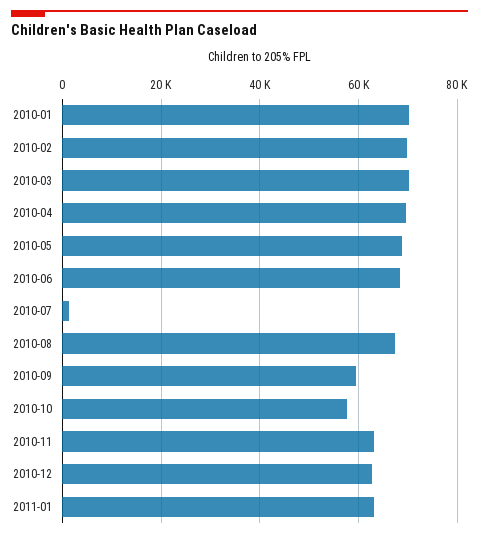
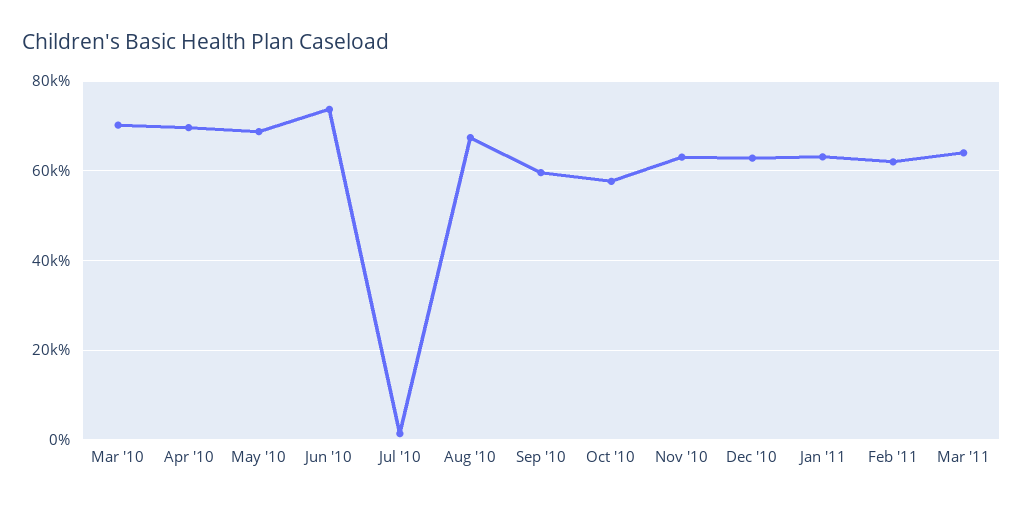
2010-01: 70000 -> none
2010-02: 70000 -> none
2010-06: 68000 -> 74000
Feb '11: none -> 62000
Mar '11: none -> 64000

